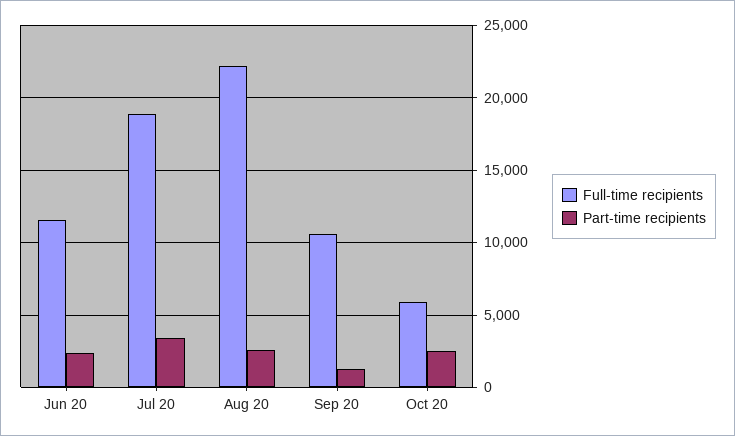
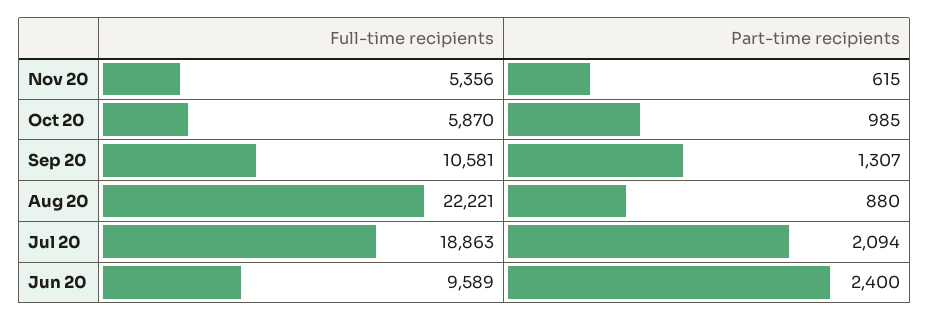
Full-time recipients, Jun 20: 11500 -> 9589
Part-time recipients, Jul 20: 3500 -> 2094
Part-time recipients, Aug 20: 2500 -> 880
Part-time recipients, Oct 20: 2500 -> 985
Full-time recipients, Nov 20: none -> 5356
Part-time recipients, Nov 20: none -> 615

